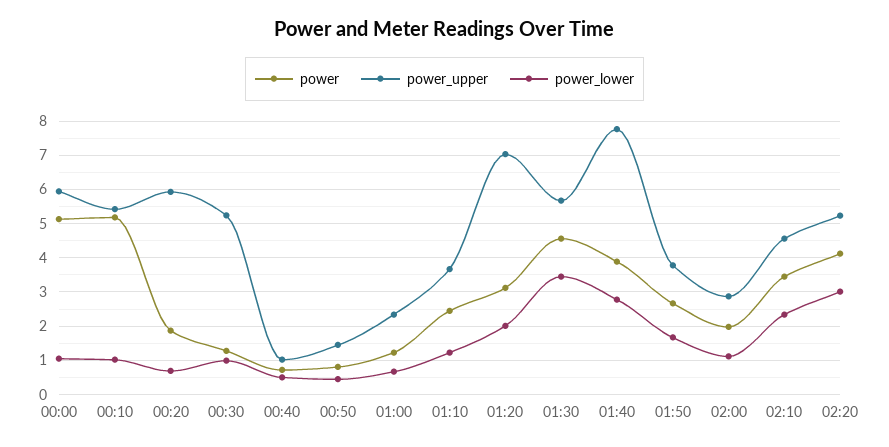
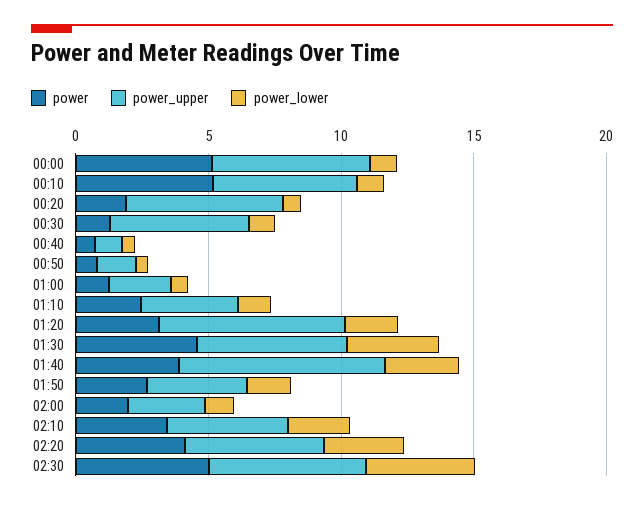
power, 02:30: none -> 5
power_upper, 02:30: none -> 6
power_lower, 02:30: none -> 4

